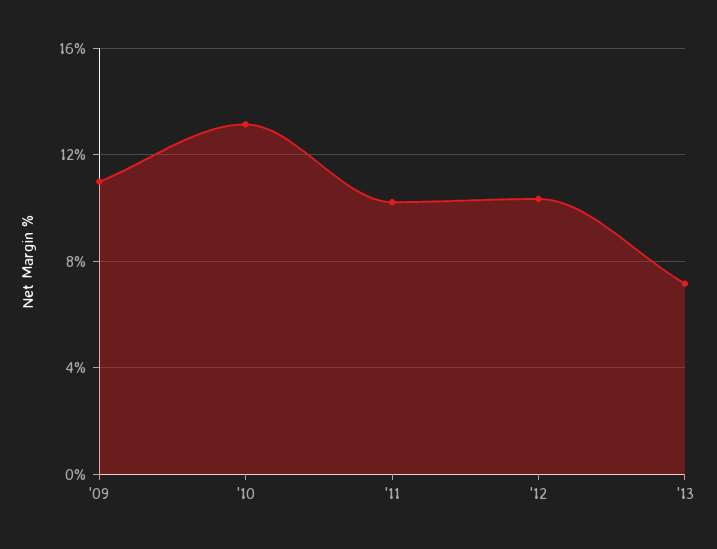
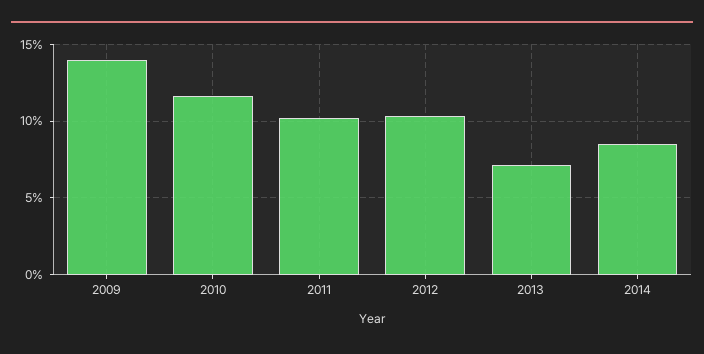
'09: 11 -> 14
'10: 13 -> 11.5
2014: none -> 8.5

